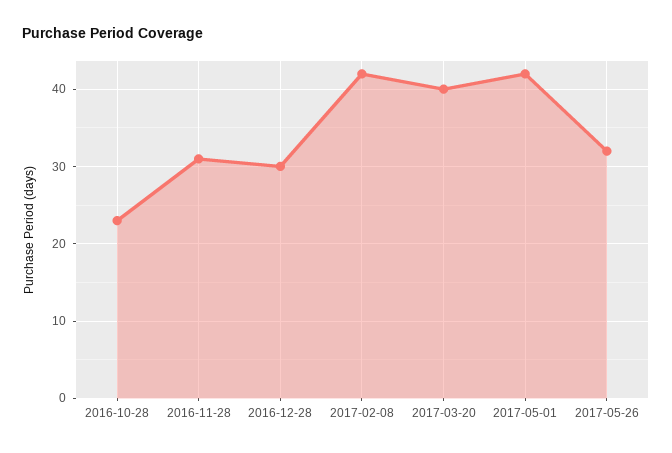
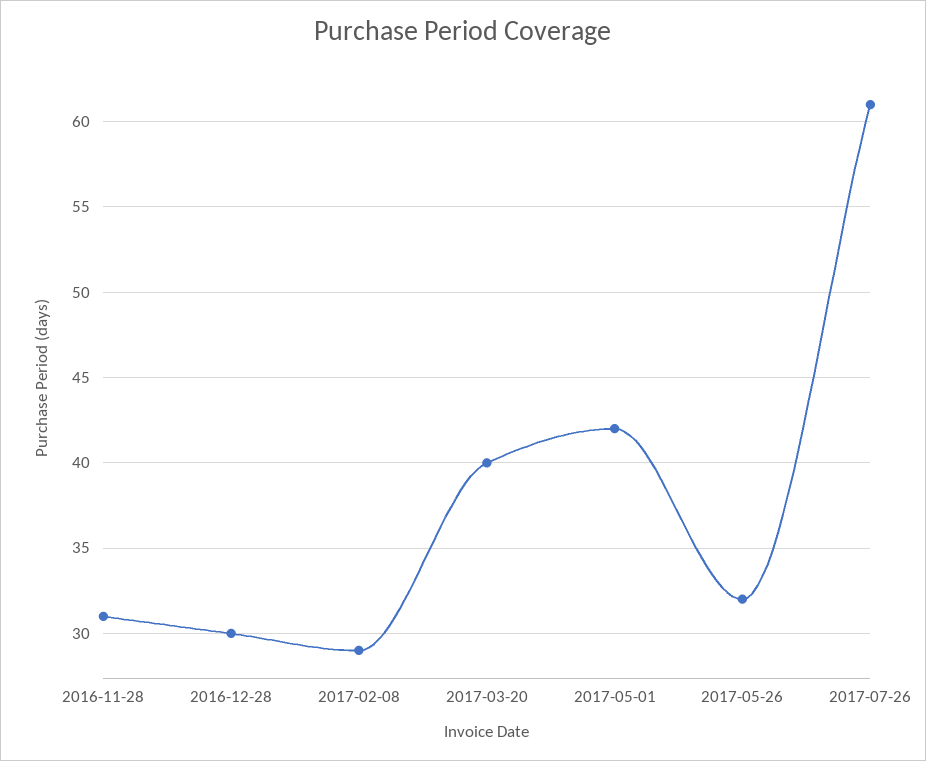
2016-10-28: 23 -> none
2017-02-08: 42 -> 29
2017-07-26: none -> 61

